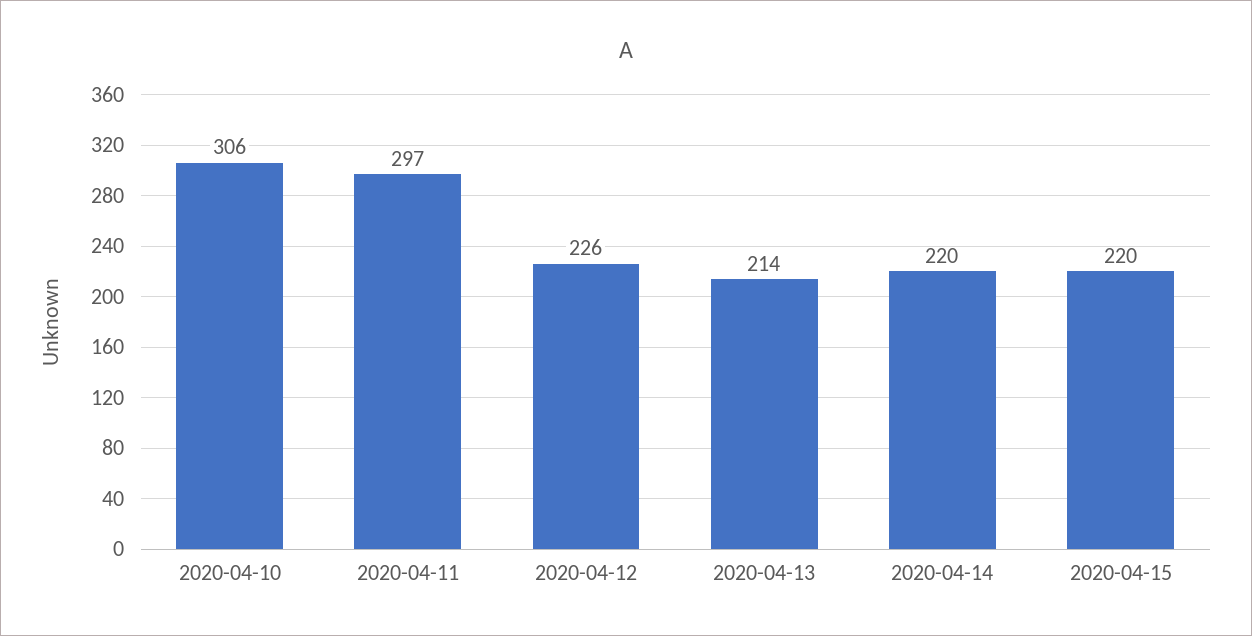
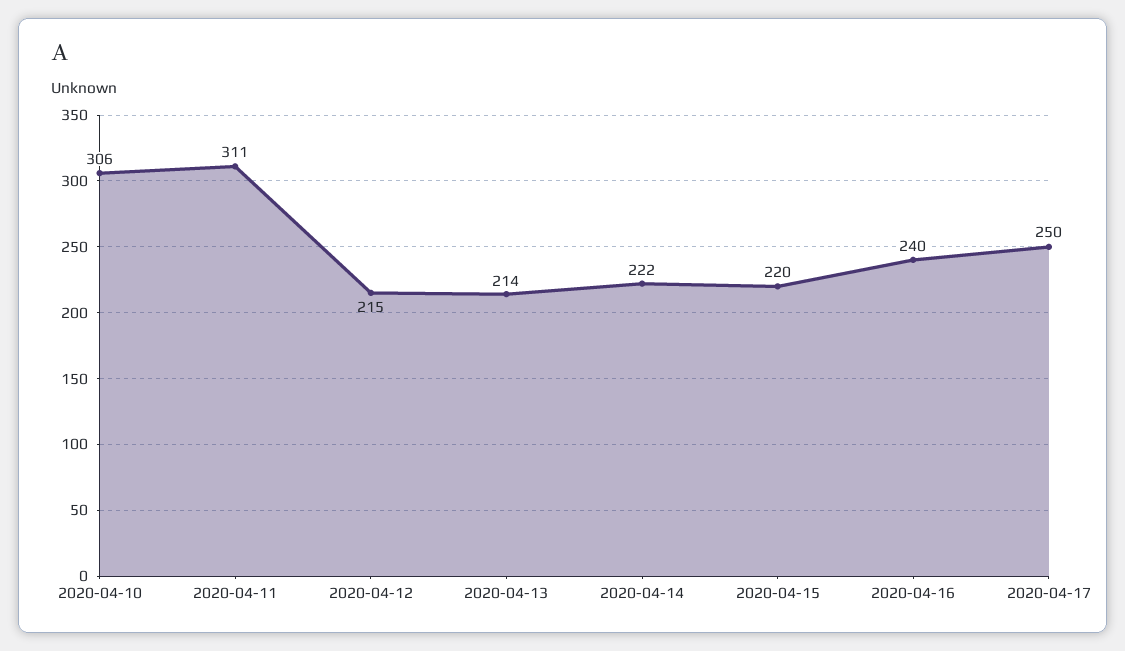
2020-04-11: 297 -> 311
2020-04-12: 226 -> 215
2020-04-14: 220 -> 222
2020-04-16: none -> 240
2020-04-17: none -> 250

